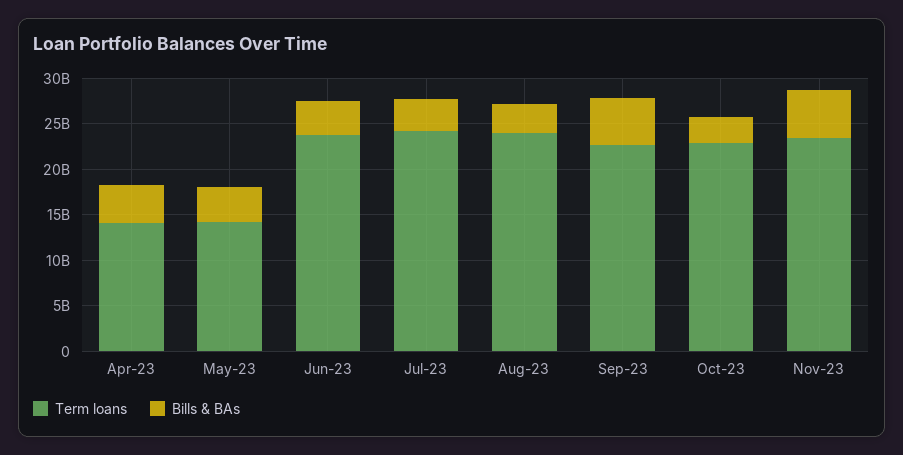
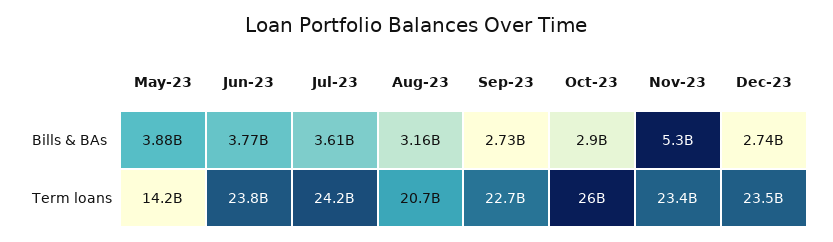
Term loans, Apr-23: 14000000000 -> none
Bills & BAs, Apr-23: 4000000000 -> none
Term loans, Aug-23: 24000000000 -> 20700000000
Bills & BAs, Sep-23: 5000000000 -> 2730000000
Term loans, Oct-23: 23000000000 -> 26000000000
Bills & BAs, Dec-23: none -> 2740000000
Term loans, Dec-23: none -> 23500000000

